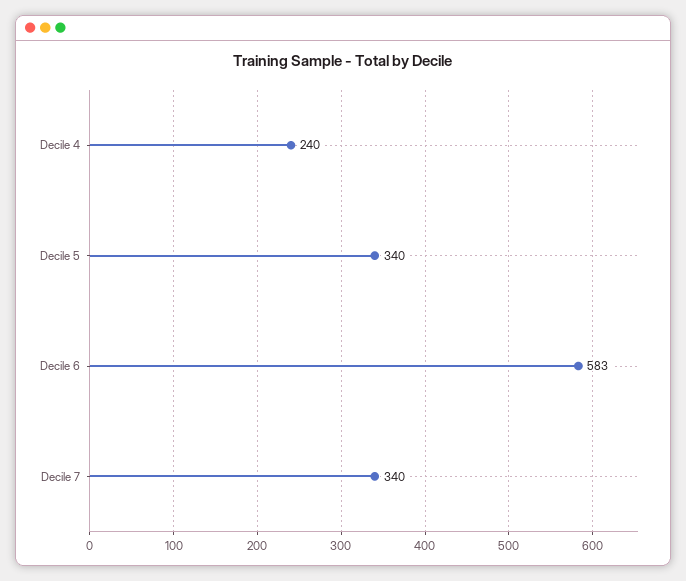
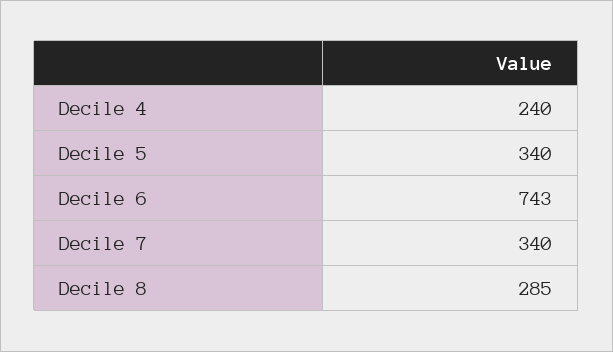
Decile 6: 583 -> 743
Decile 8: none -> 285

